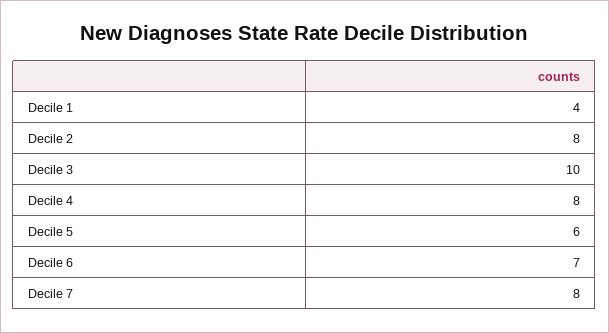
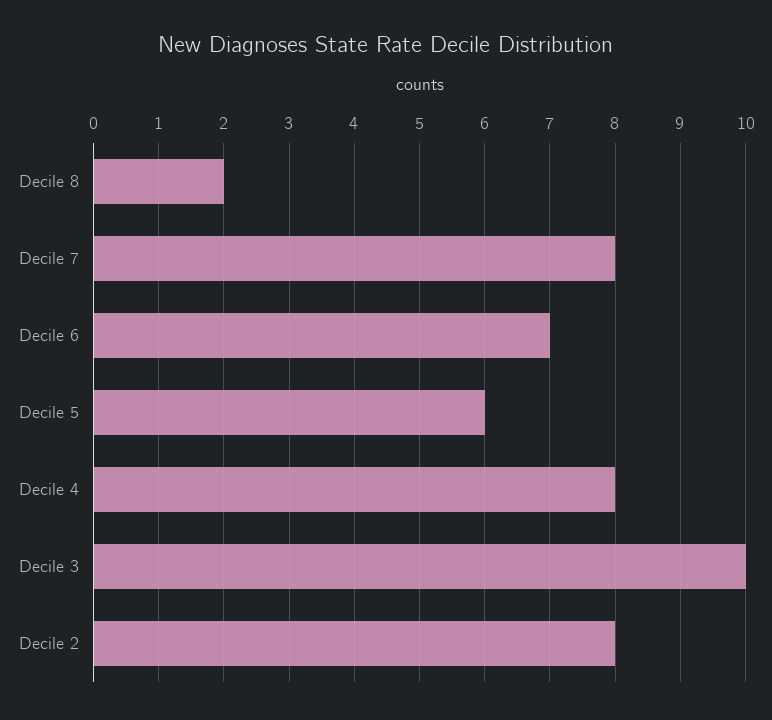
Decile 1: 4 -> none
Decile 8: none -> 2

